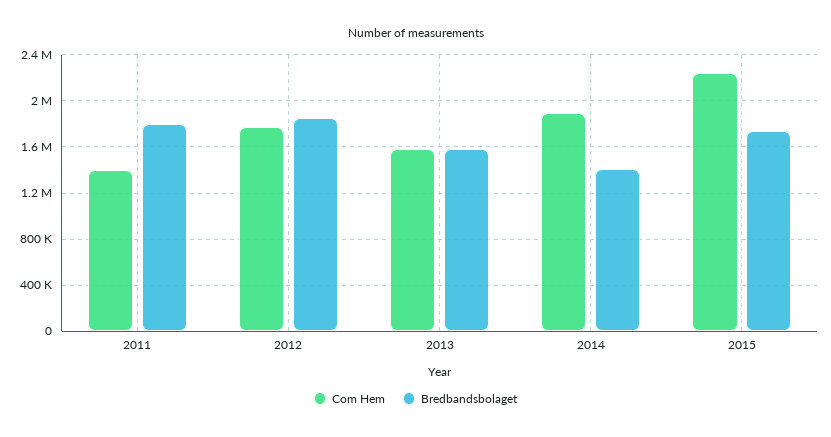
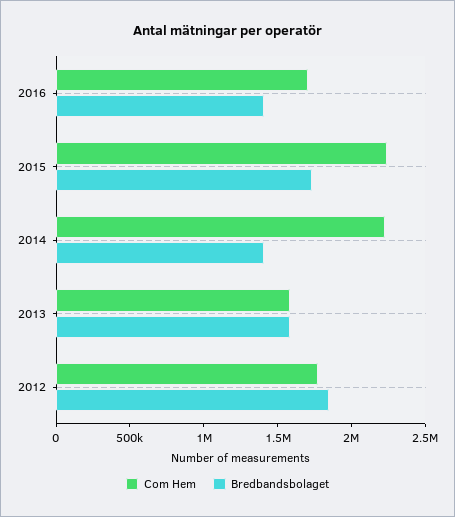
Com Hem, 2011: 1400000 -> none
Bredbandsbolaget, 2011: 1800000 -> none
Com Hem, 2014: 1900000 -> 2200000
Com Hem, 2016: none -> 1700000
Bredbandsbolaget, 2016: none -> 1400000

